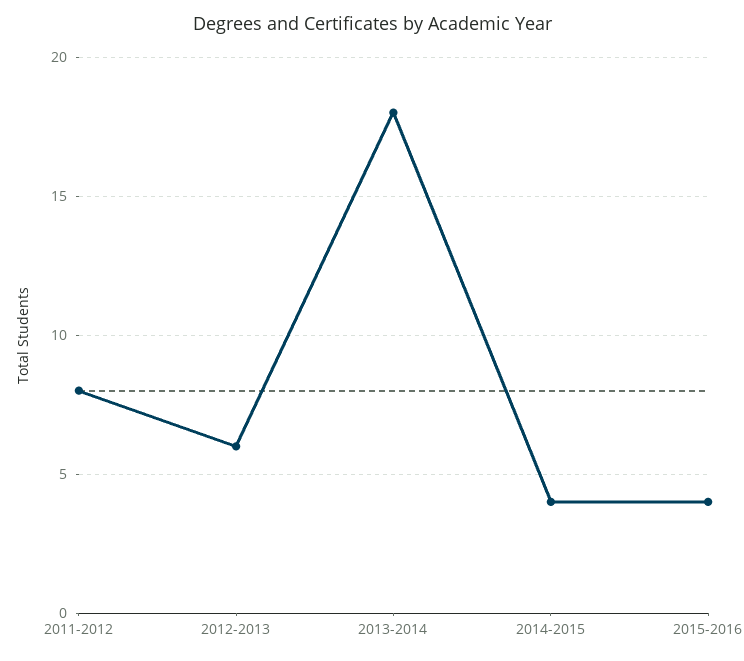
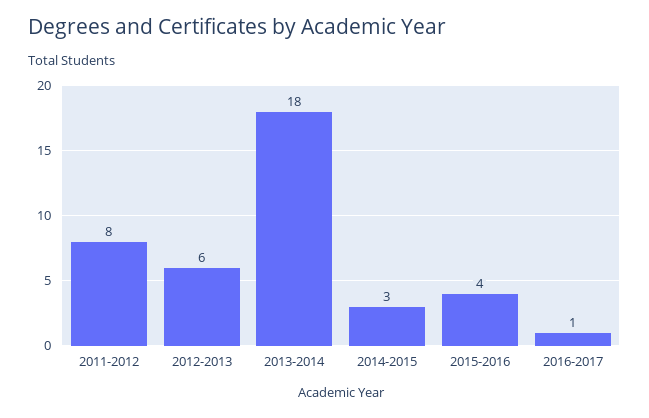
2014-2015: 4 -> 3
2016-2017: none -> 1

